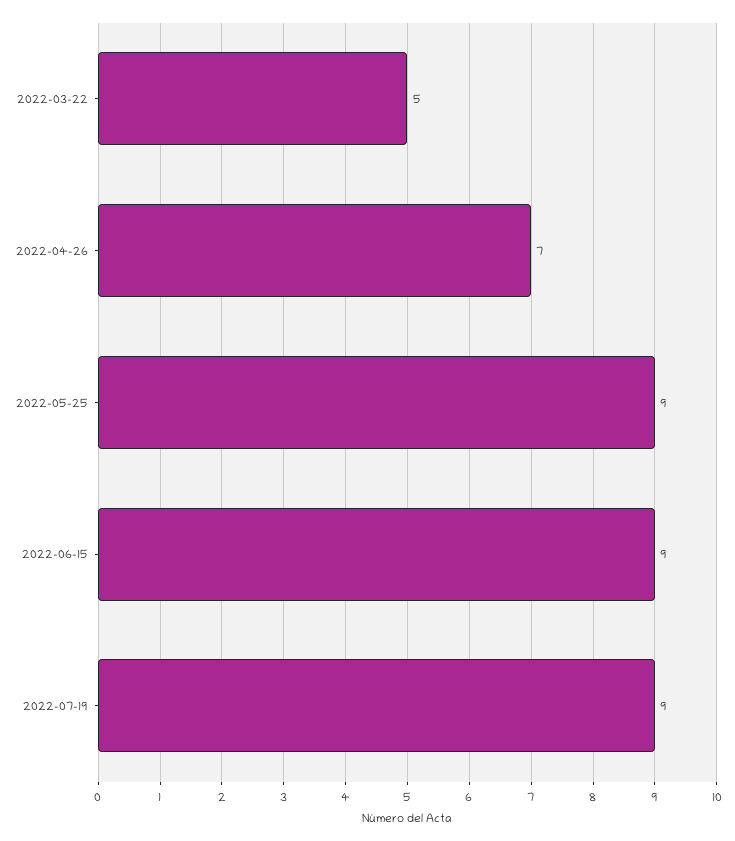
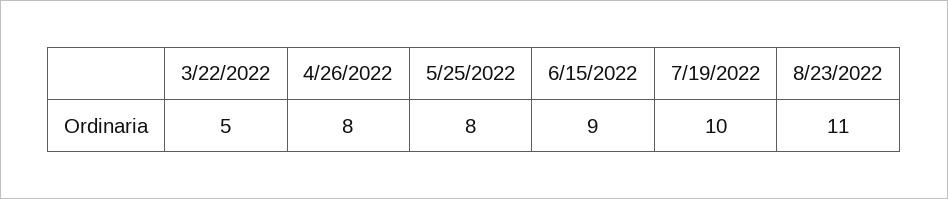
2022-04-26: 7 -> 8
2022-05-25: 9 -> 8
2022-07-19: 9 -> 10
8/23/2022: none -> 11

